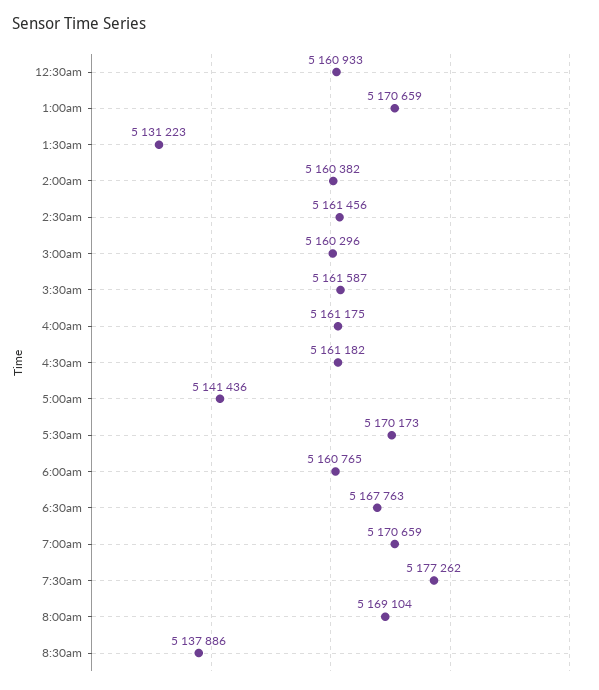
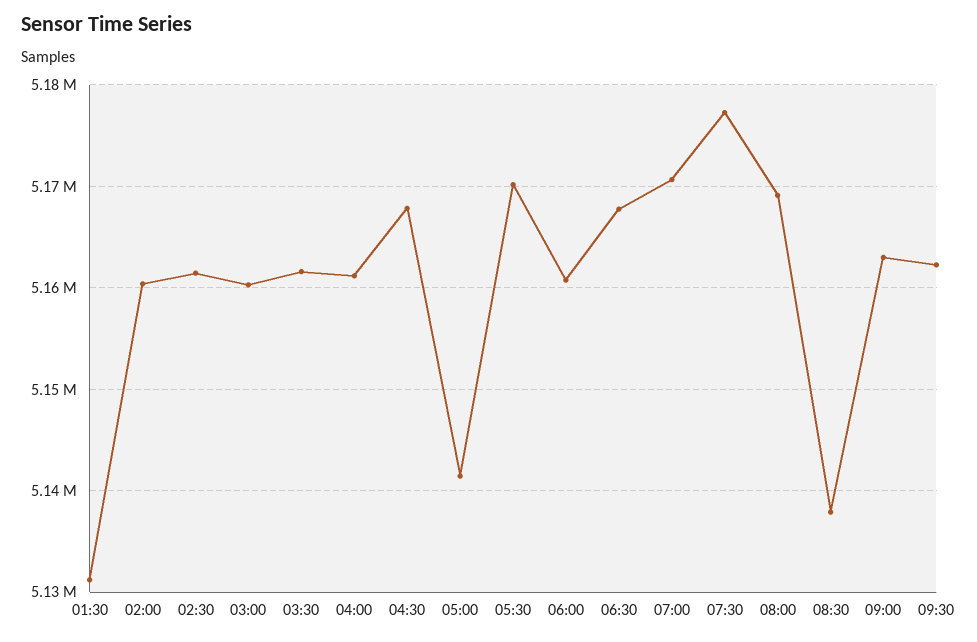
12:30am: 5160933 -> none
1:00am: 5170659 -> none
4:30am: 5161182 -> 5168000
09:00: none -> 5163000
09:30: none -> 5162000

